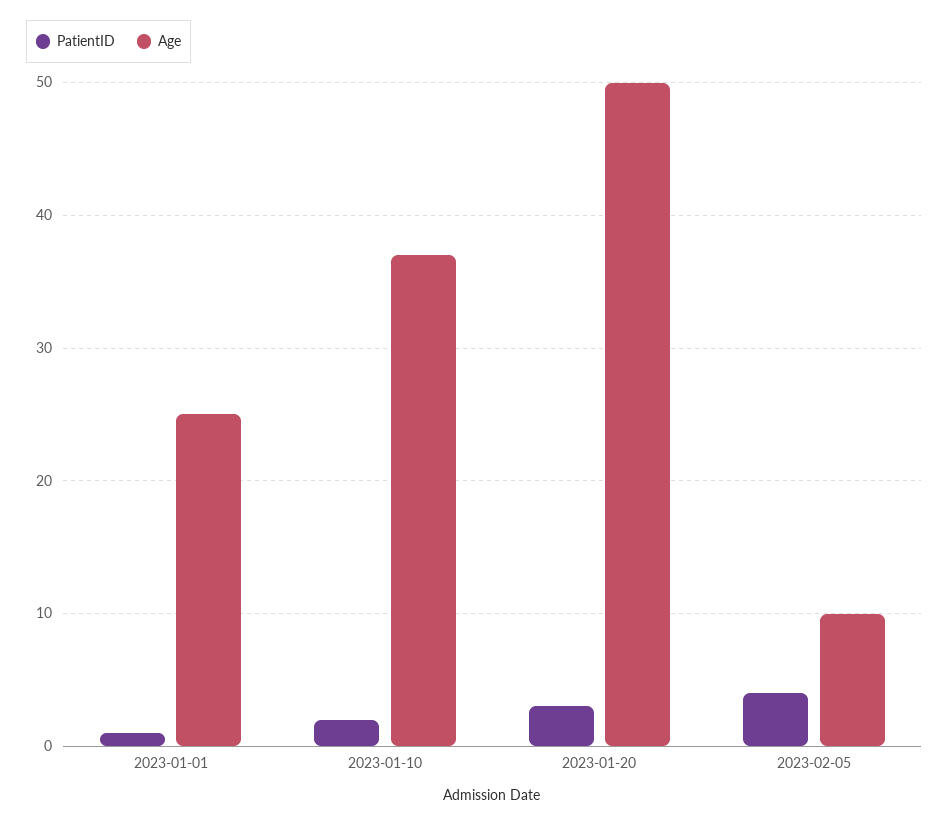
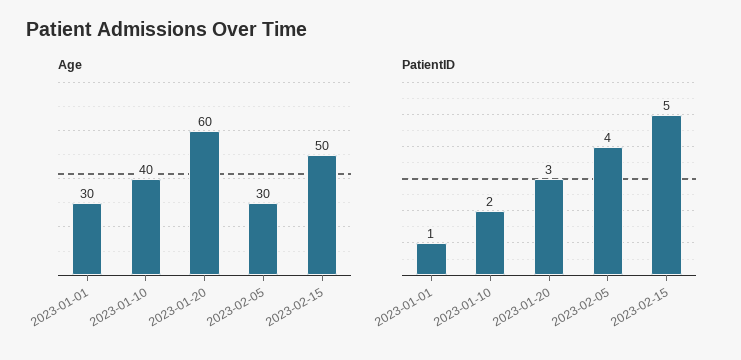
Age, 2023-01-01: 25 -> 30
Age, 2023-01-10: 37 -> 40
Age, 2023-01-20: 50 -> 60
Age, 2023-02-05: 10 -> 30
Age, 2023-02-15: none -> 50
PatientID, 2023-02-15: none -> 5

